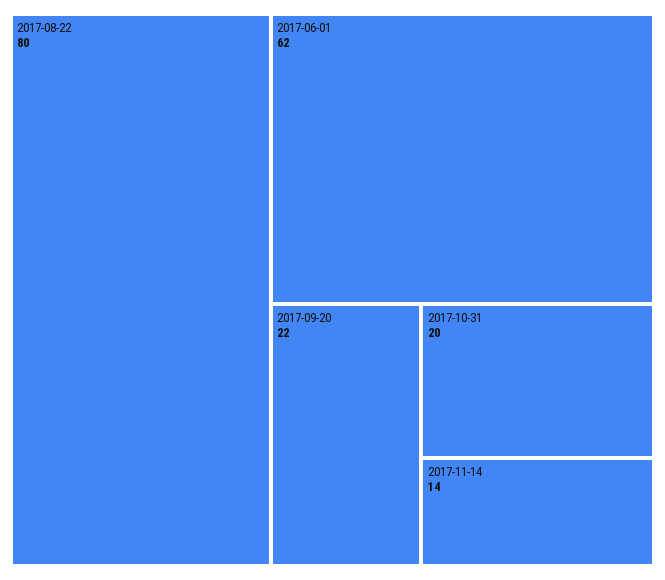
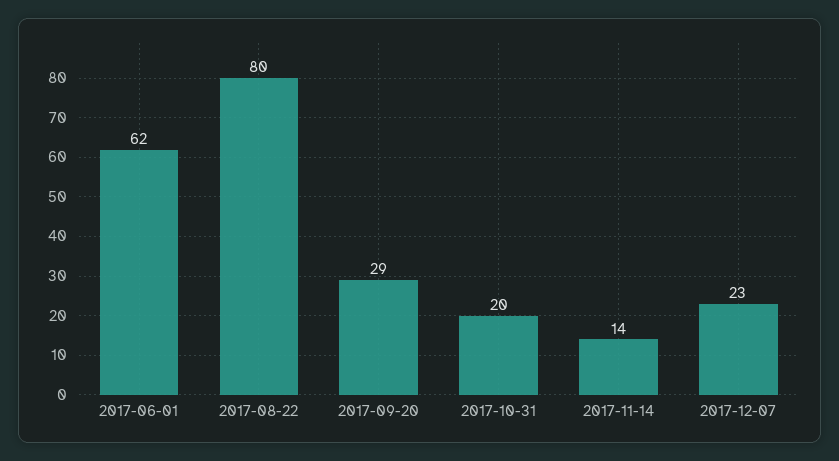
2017-09-20: 22 -> 29
2017-12-07: none -> 23

